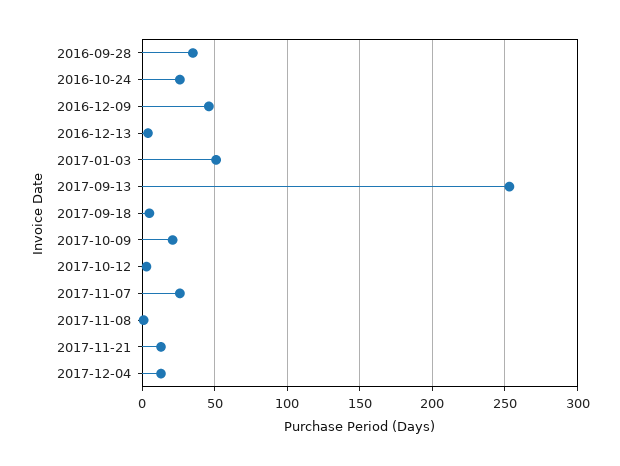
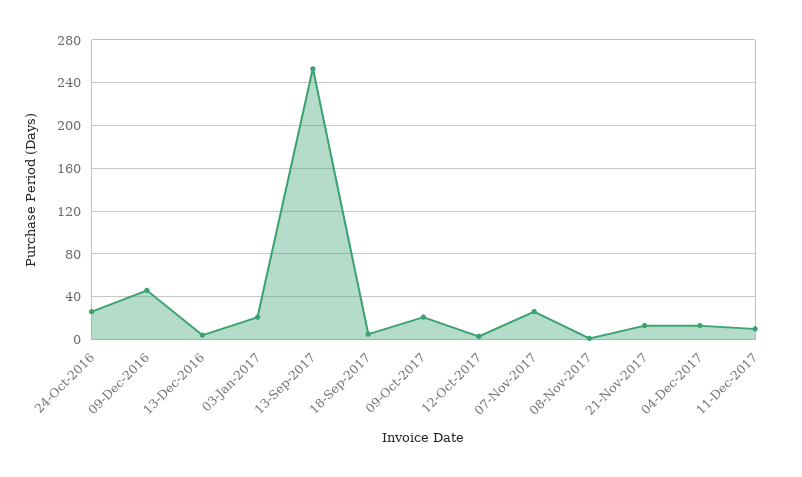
2016-09-28: 35 -> none
2017-01-03: 50 -> 20
11-Dec-2017: none -> 10

